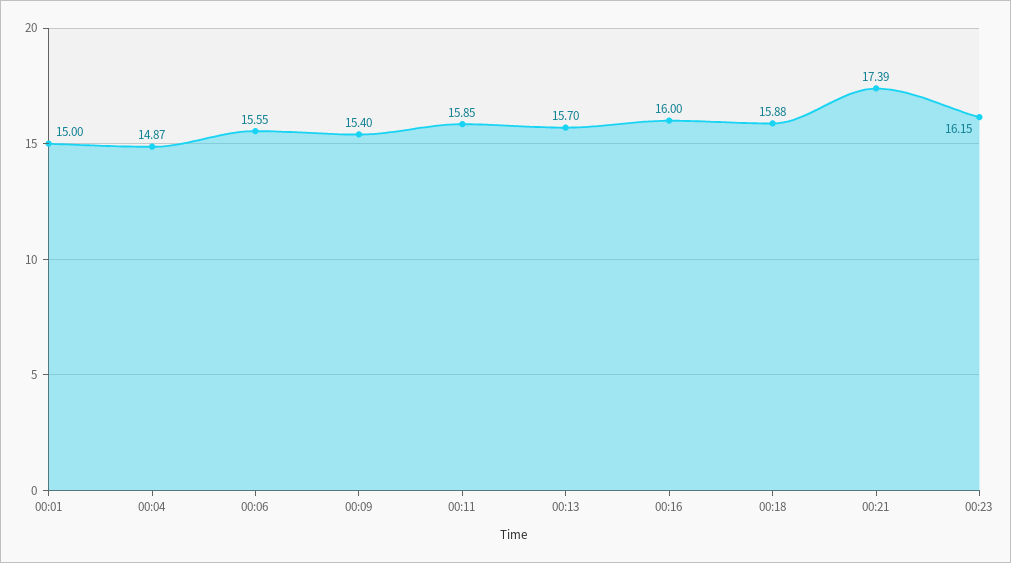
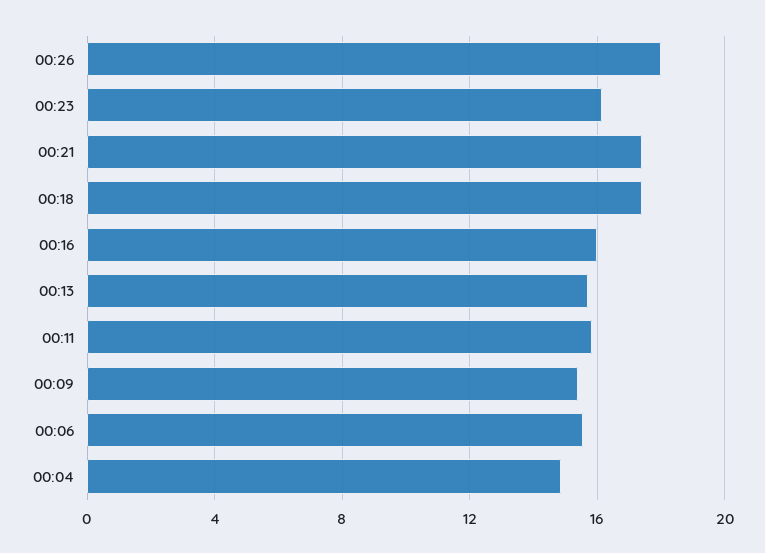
00:01: 15 -> none
00:18: 15.88 -> 17.5
00:26: none -> 18

